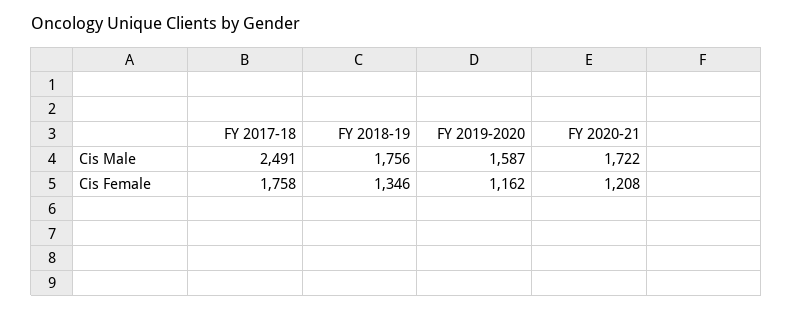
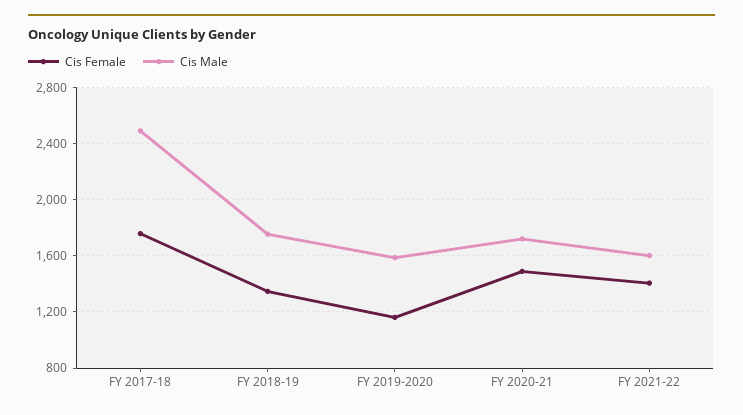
Cis Female, FY 2020-21: 1208 -> 1500
Cis Female, FY 2021-22: none -> 1400
Cis Male, FY 2021-22: none -> 1600

